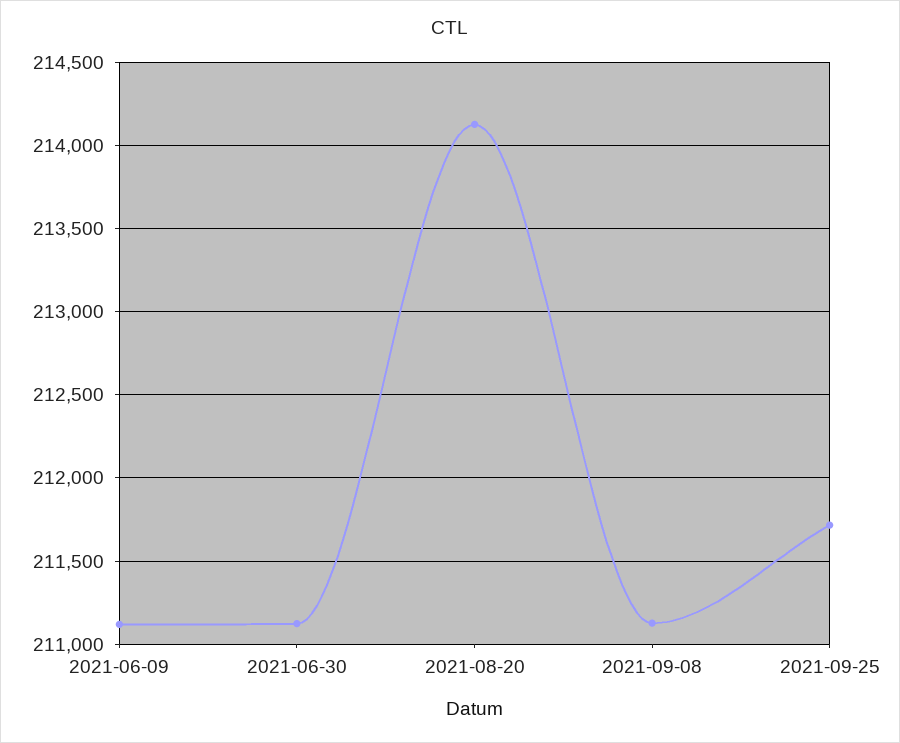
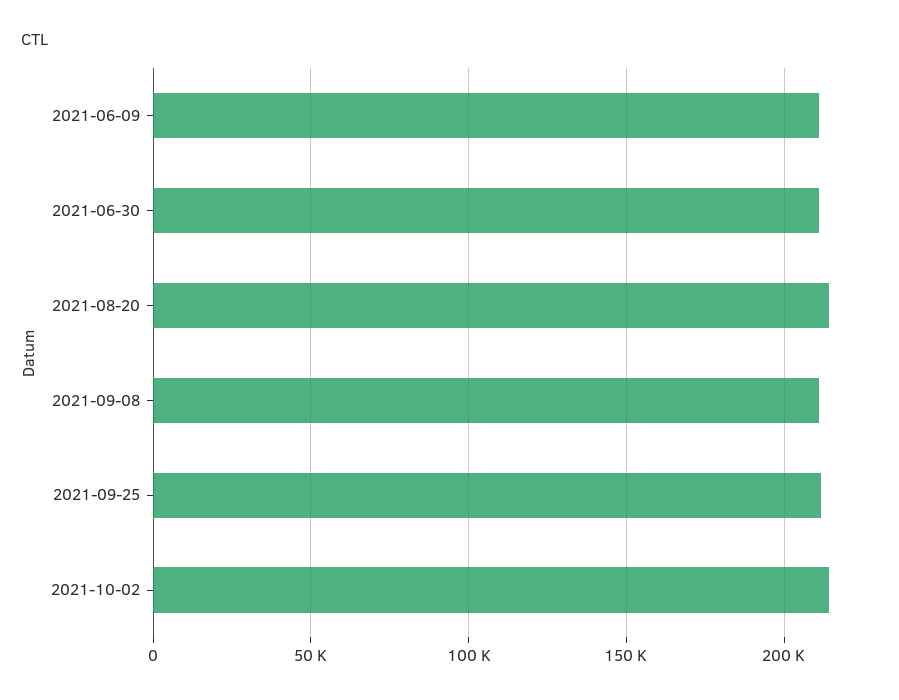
2021-10-02: none -> 215000

